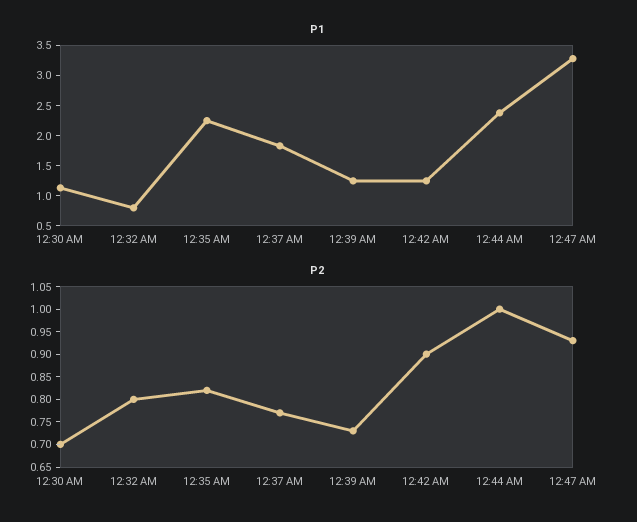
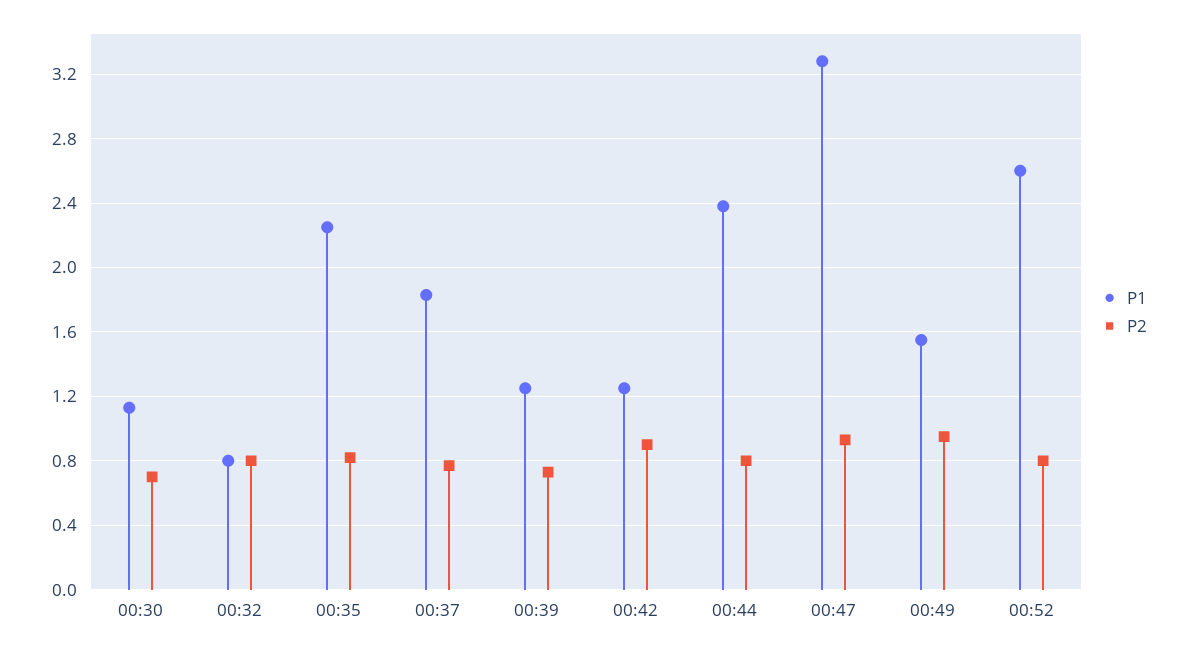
P2, 12:44 AM: 1 -> 0.8
P1, 00:49: none -> 1.55
P2, 00:49: none -> 0.95
P1, 00:52: none -> 2.6
P2, 00:52: none -> 0.8

